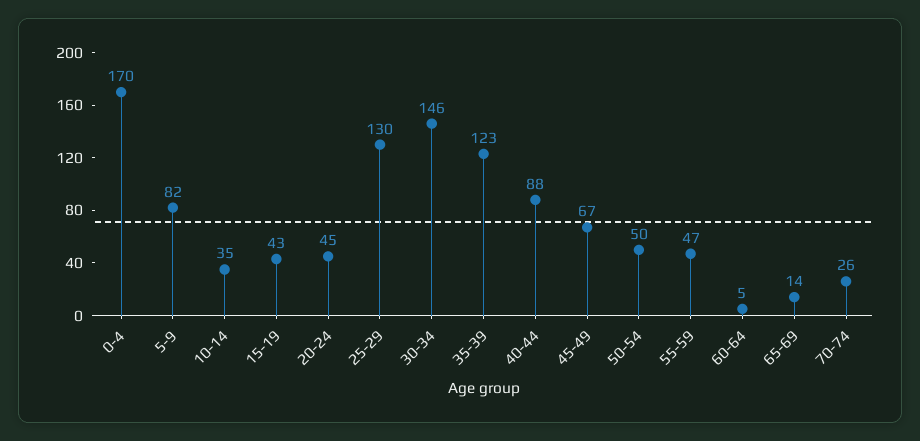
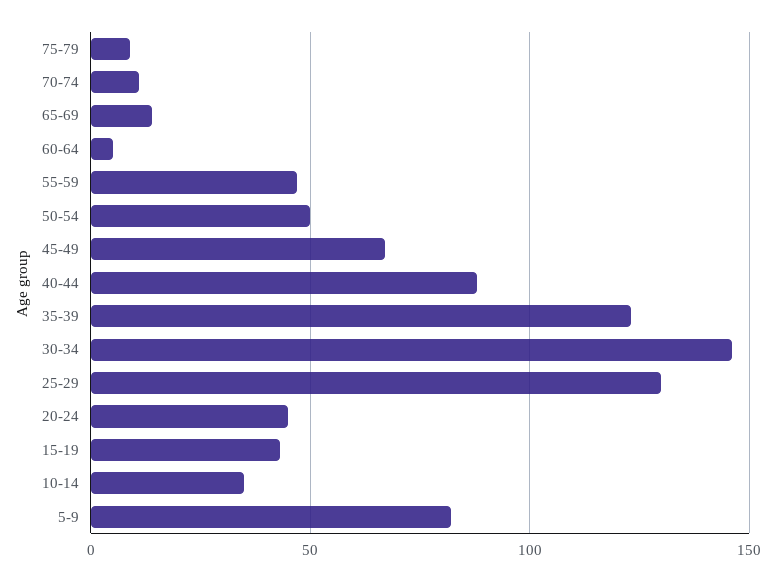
0-4: 170 -> none
70-74: 26 -> 10
75-79: none -> 10

